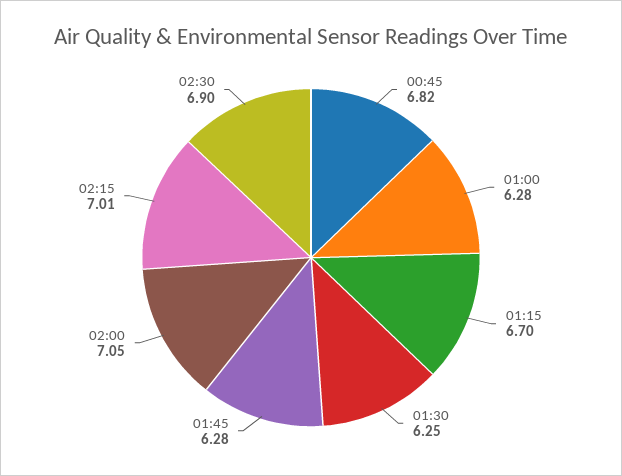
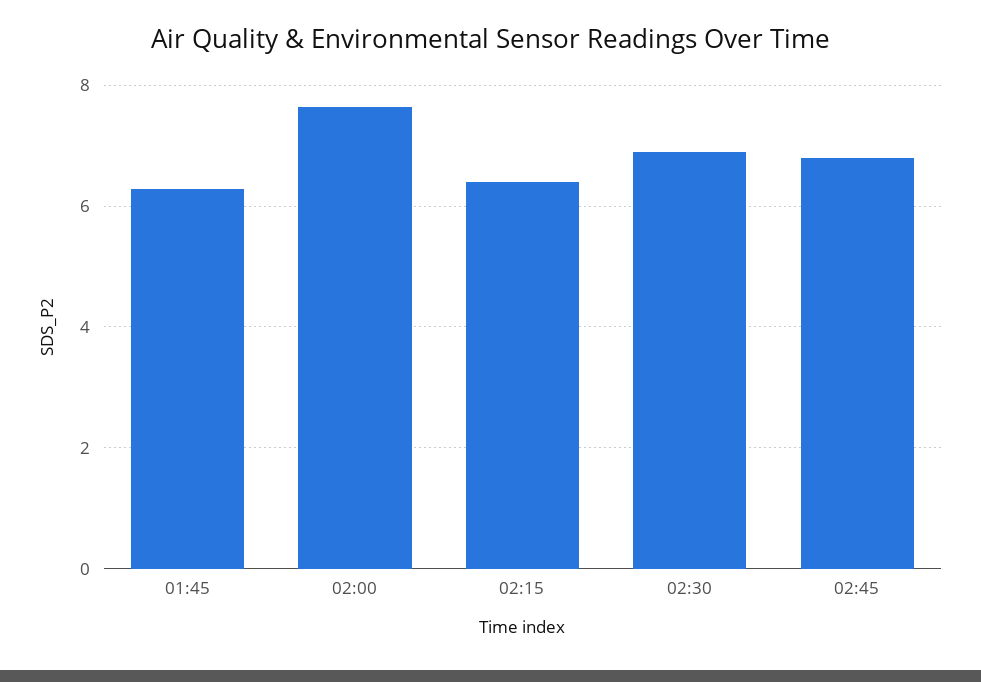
00:45: 6.82 -> none
01:00: 6.28 -> none
01:15: 6.7 -> none
01:30: 6.25 -> none
02:00: 7.05 -> 7.6
02:15: 7.01 -> 6.4
02:45: none -> 6.8

